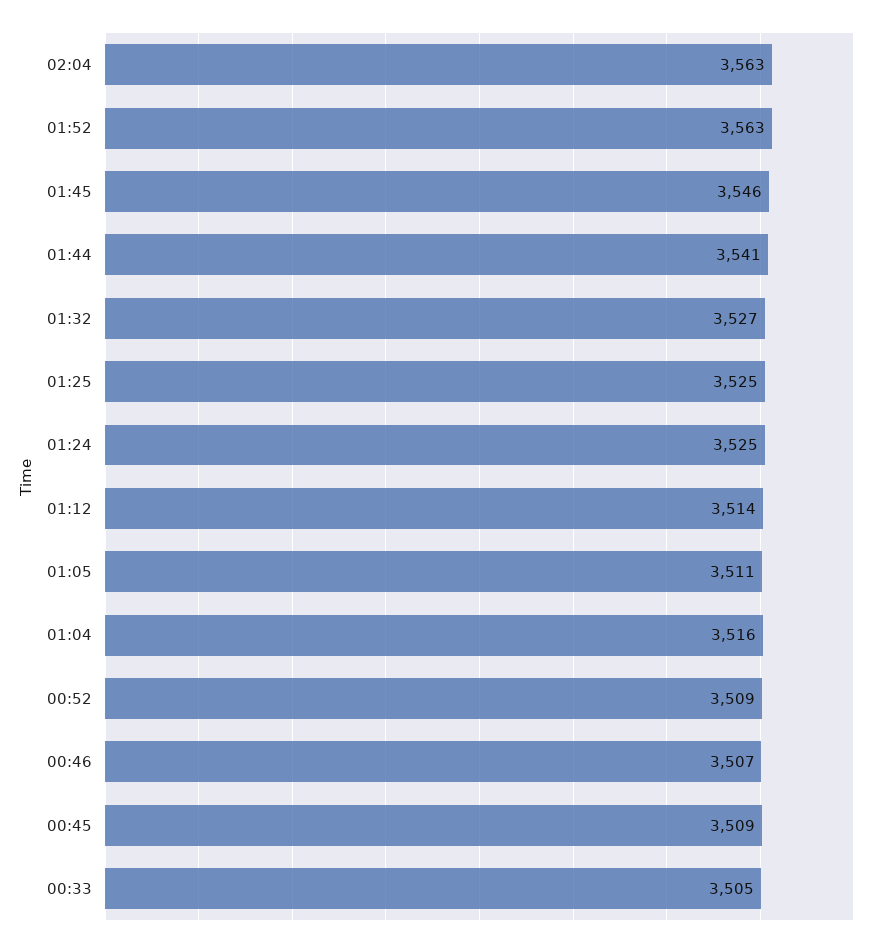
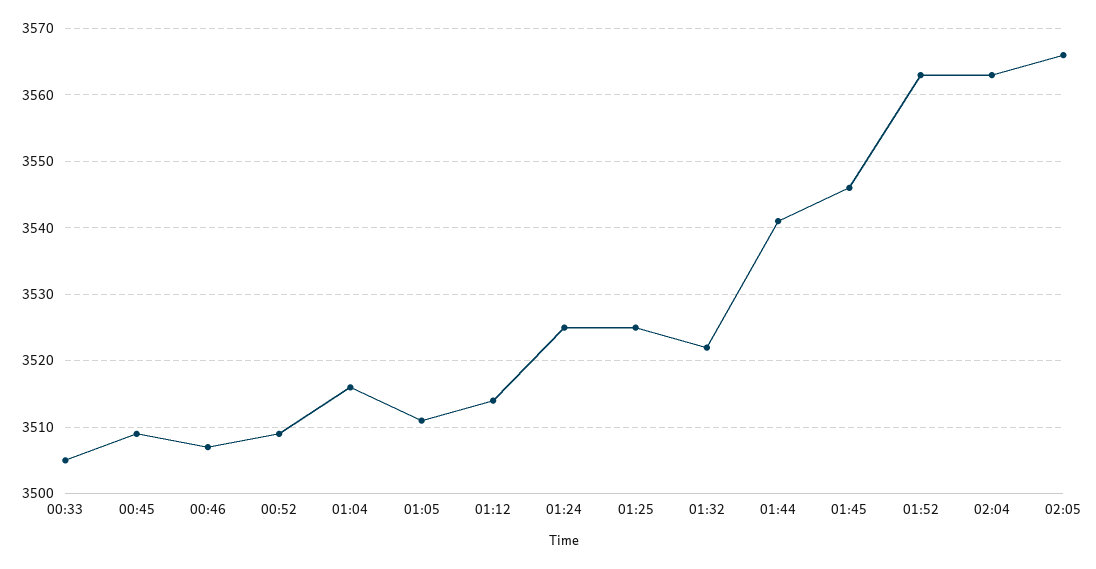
01:32: 3527 -> 3522
02:05: none -> 3566

